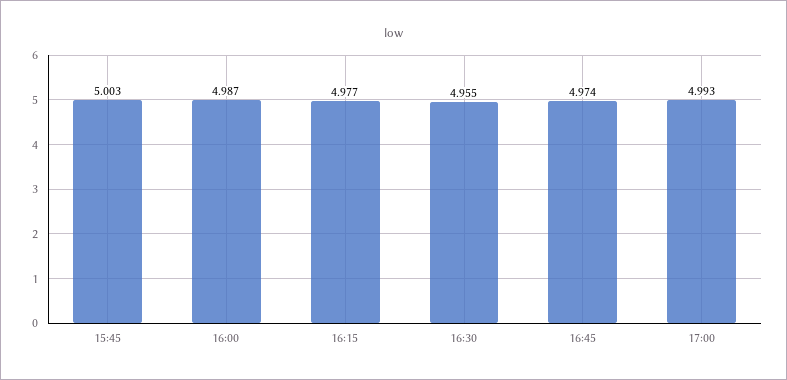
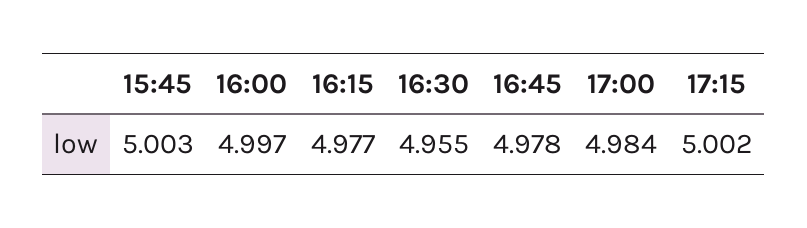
16:00: 4.987 -> 4.997
16:45: 4.974 -> 4.978
17:00: 4.993 -> 4.984
17:15: none -> 5.002

